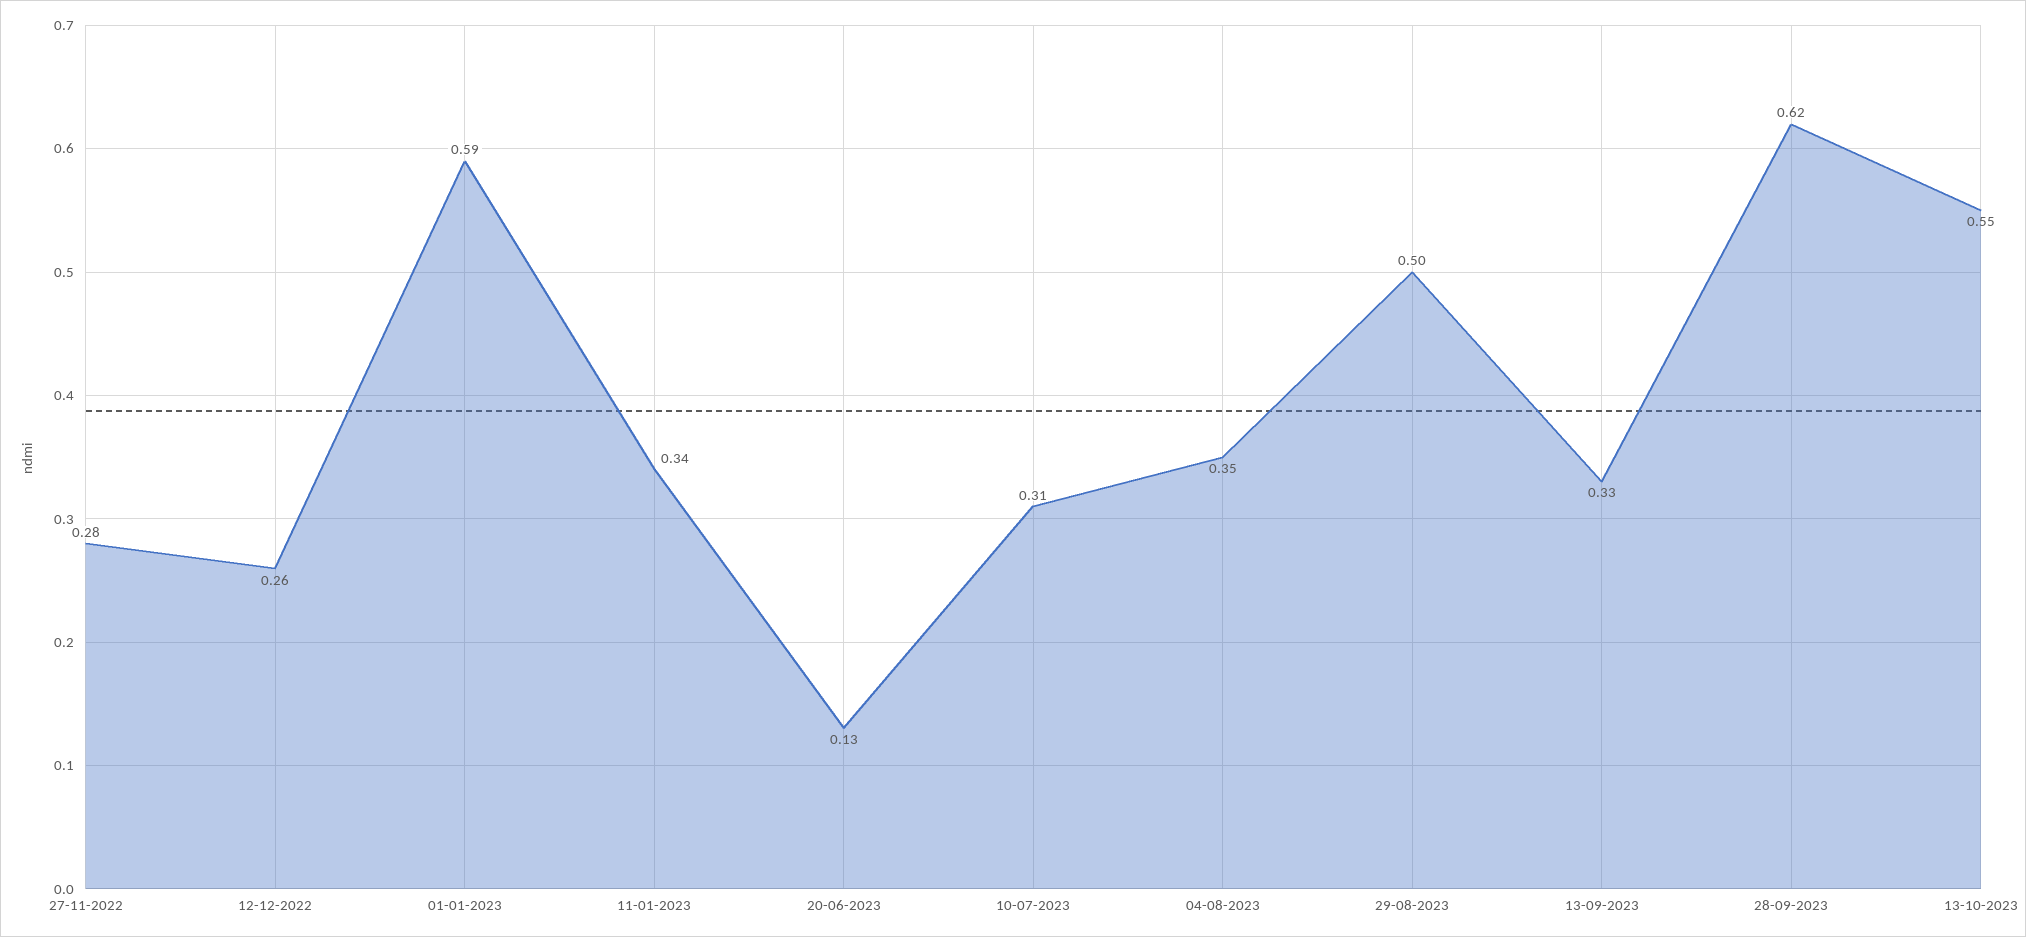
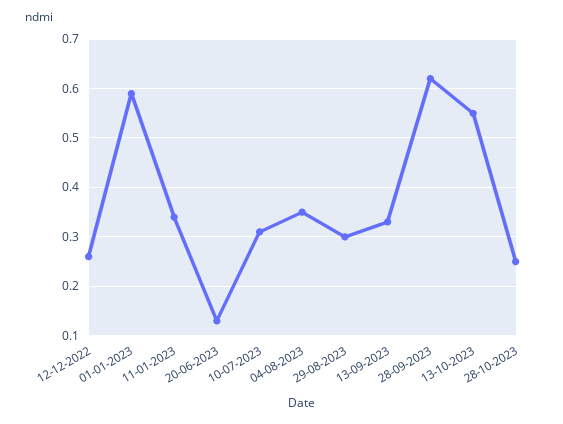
27-11-2022: 0.28 -> none
29-08-2023: 0.5 -> 0.3
28-10-2023: none -> 0.25

